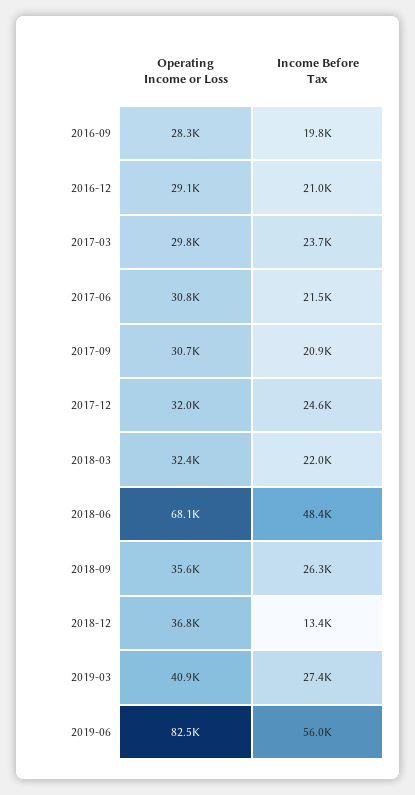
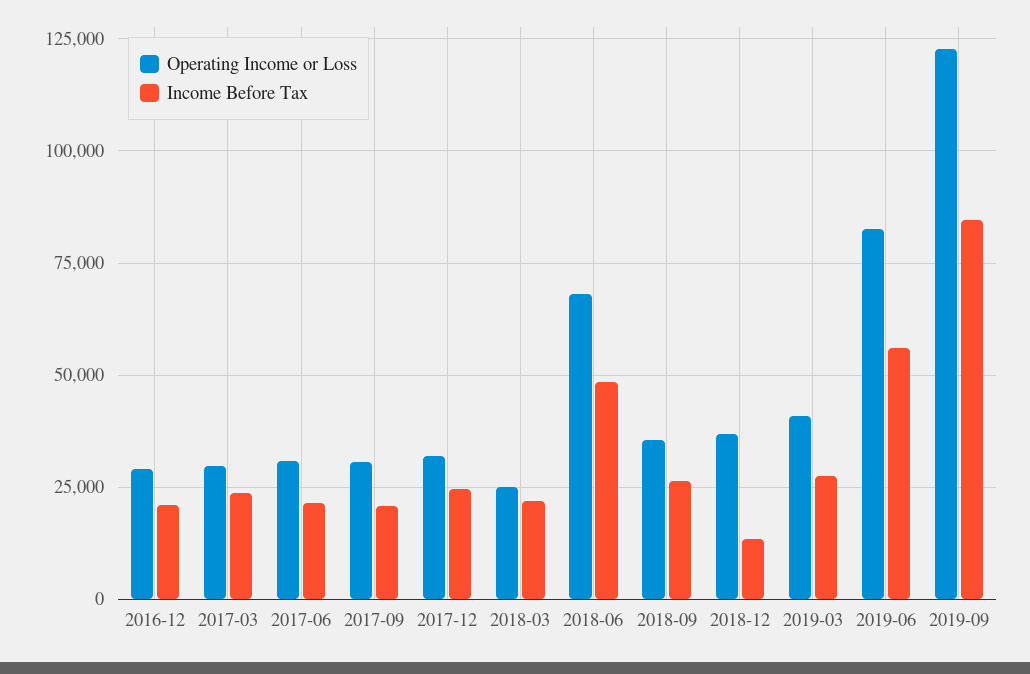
Operating Income or Loss, 2016-09: 28300 -> none
Income Before Tax, 2016-09: 19800 -> none
Operating Income or Loss, 2018-03: 32400 -> 25000
Operating Income or Loss, 2019-09: none -> 122500
Income Before Tax, 2019-09: none -> 85000

